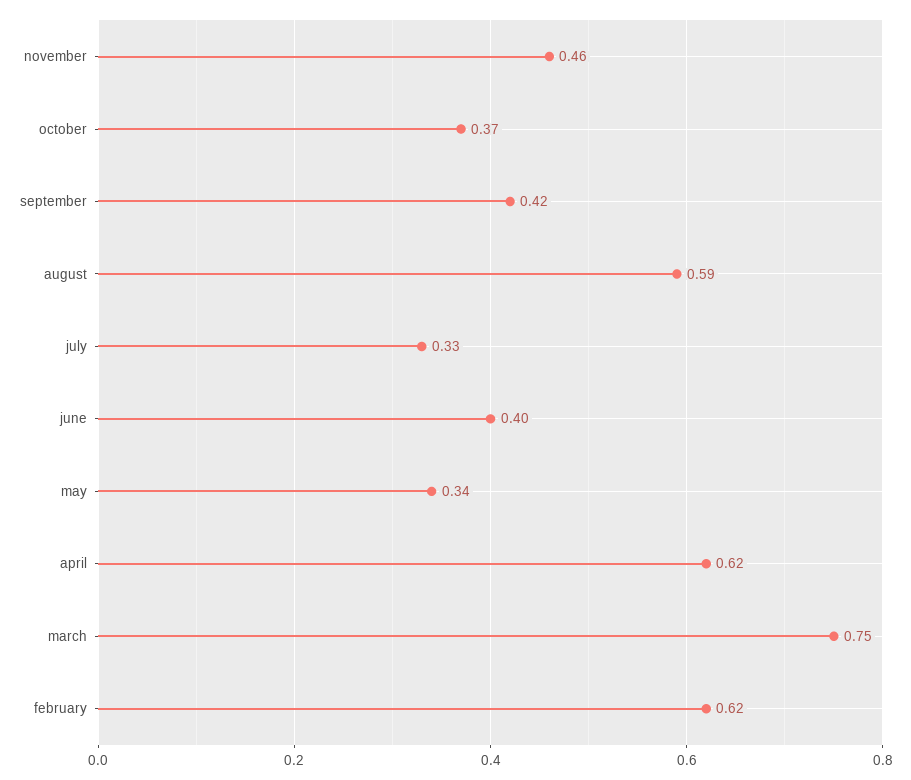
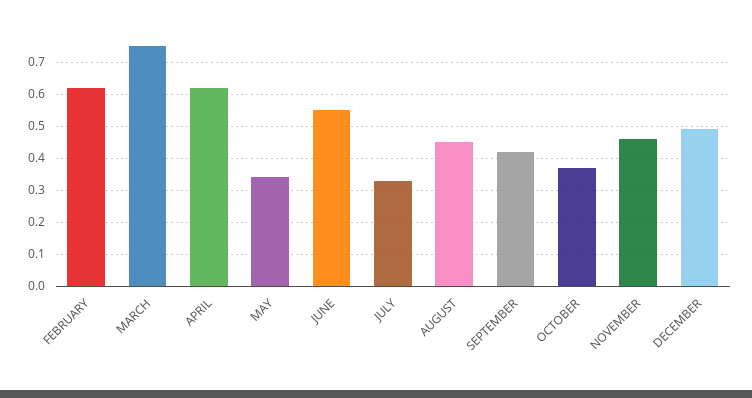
august: 0.59 -> 0.45
june: 0.4 -> 0.55
DECEMBER: none -> 0.5

